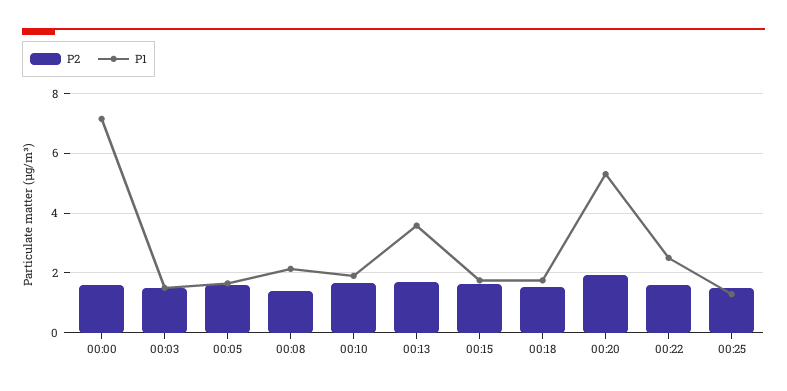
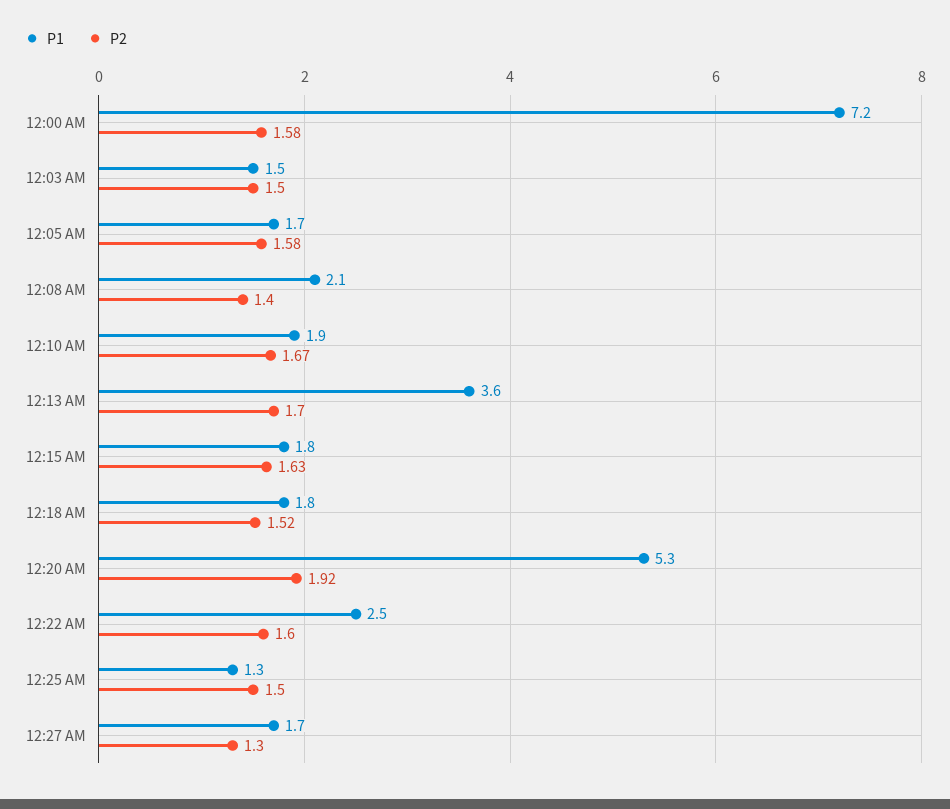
P1, 12:27 AM: none -> 1.7
P2, 12:27 AM: none -> 1.3

